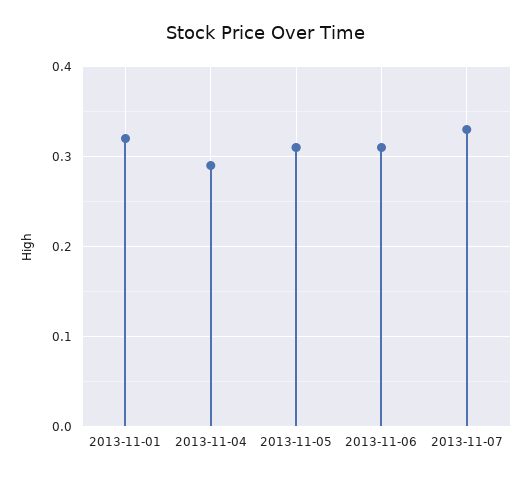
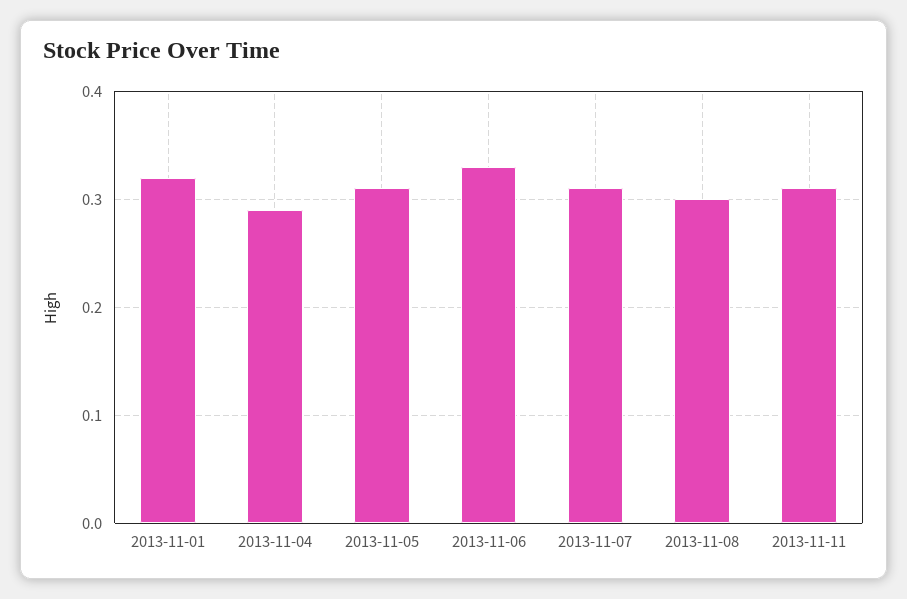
2013-11-06: 0.31 -> 0.33
2013-11-07: 0.33 -> 0.31
2013-11-08: none -> 0.3
2013-11-11: none -> 0.31

